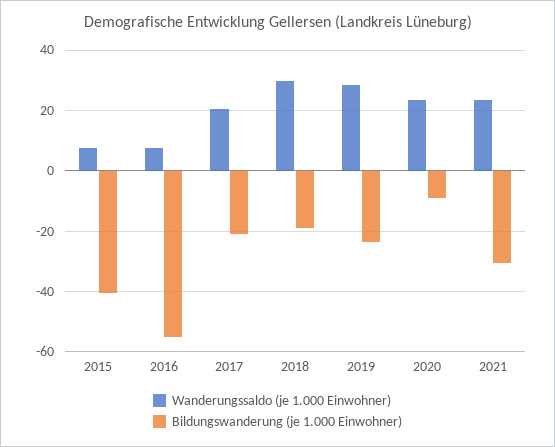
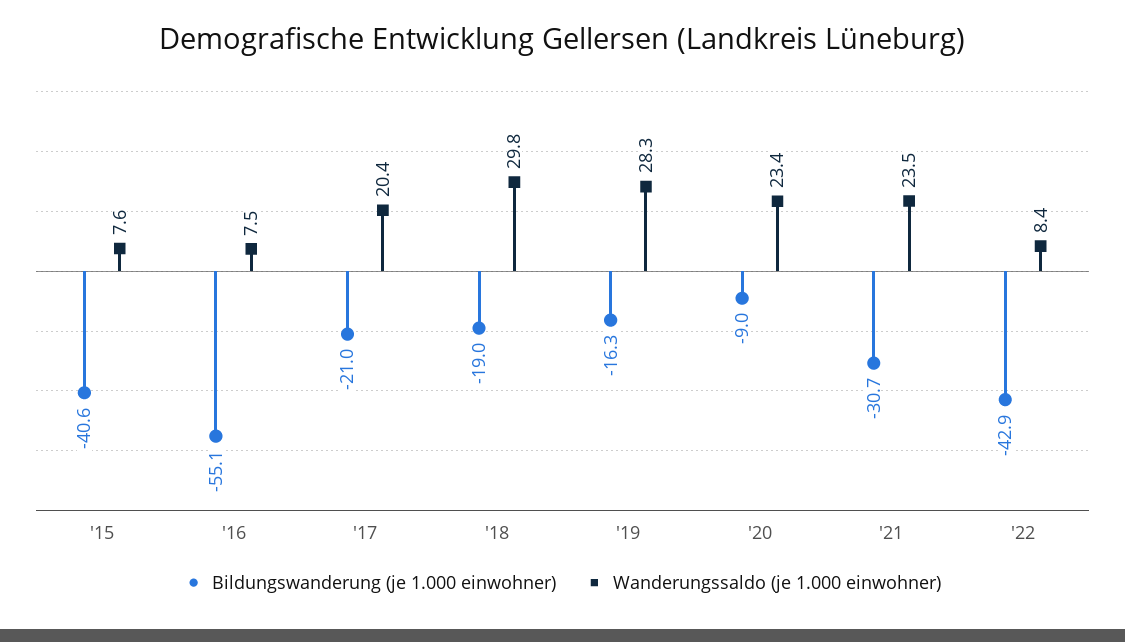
Bildungswanderung (je 1.000 Einwohner), 2019: -24 -> -16.3
Bildungswanderung (je 1.000 Einwohner), '22: none -> -42.9
Wanderungssaldo (je 1.000 Einwohner), '22: none -> 8.4

